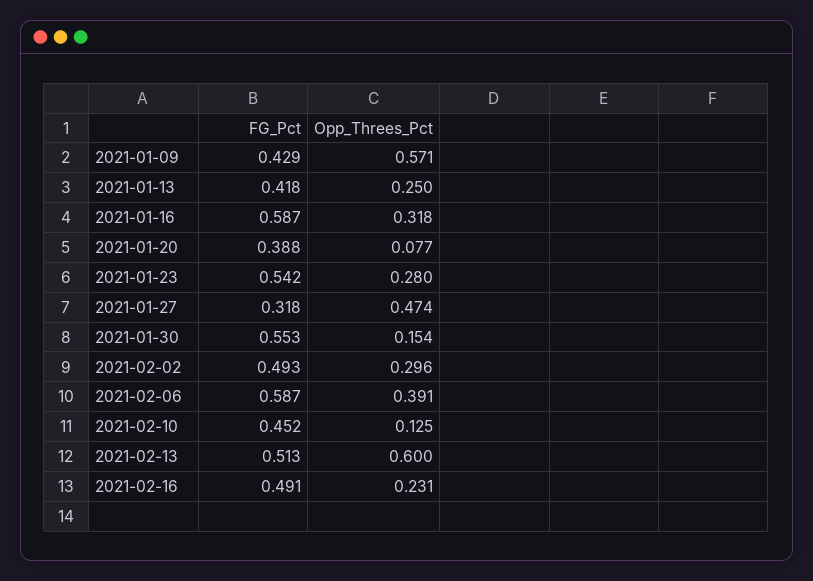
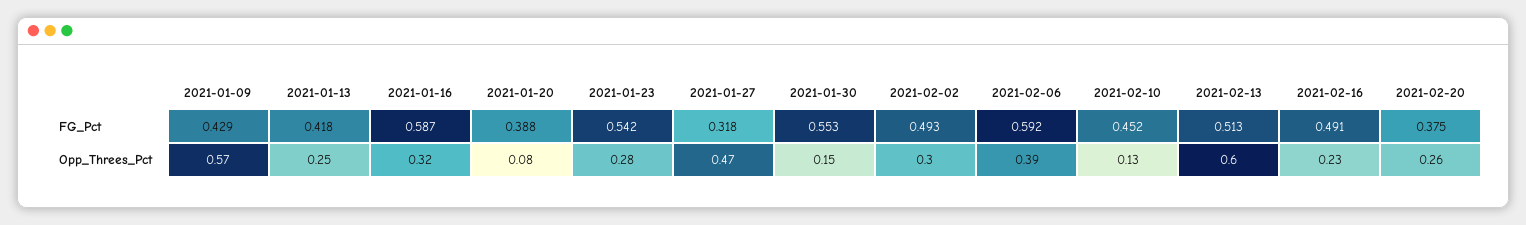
FG_Pct, 2021-02-06: 0.587 -> 0.592
FG_Pct, 2021-02-20: none -> 0.375
Opp_Threes_Pct, 2021-02-20: none -> 0.26

